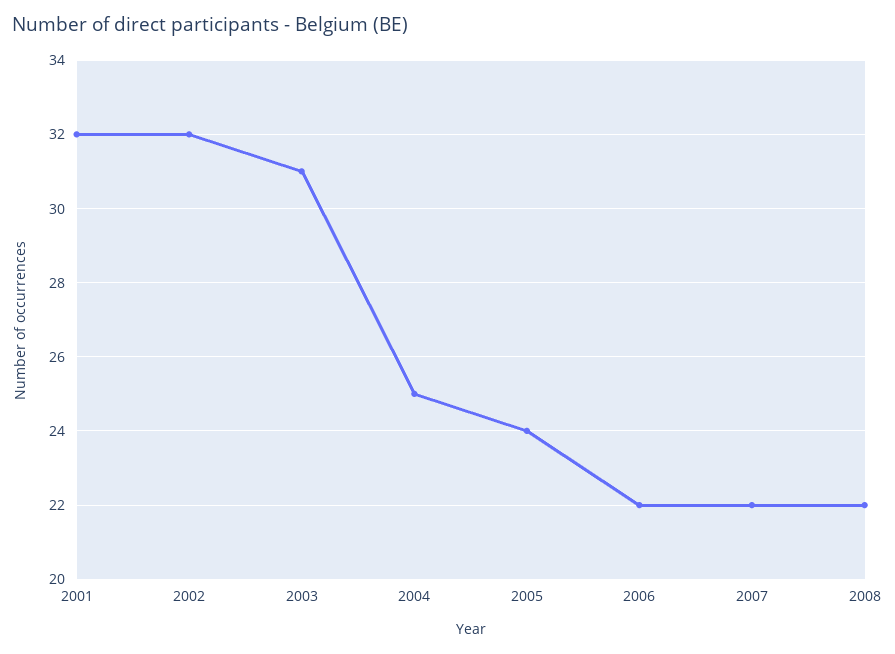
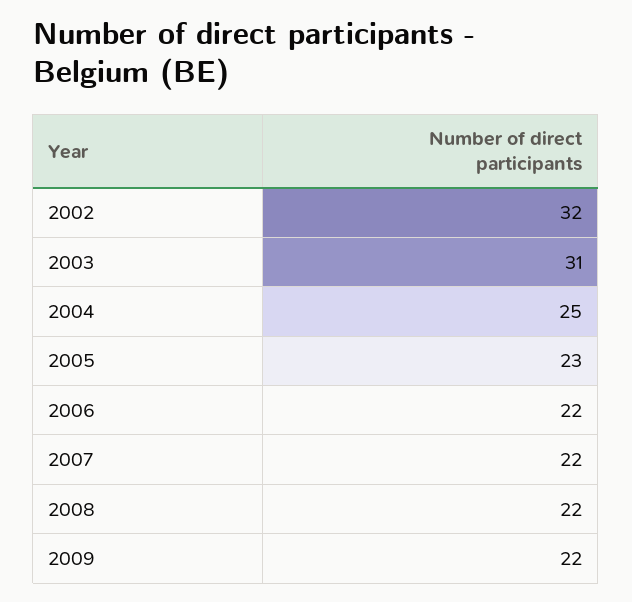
2001: 32 -> none
2005: 24 -> 23
2009: none -> 22

